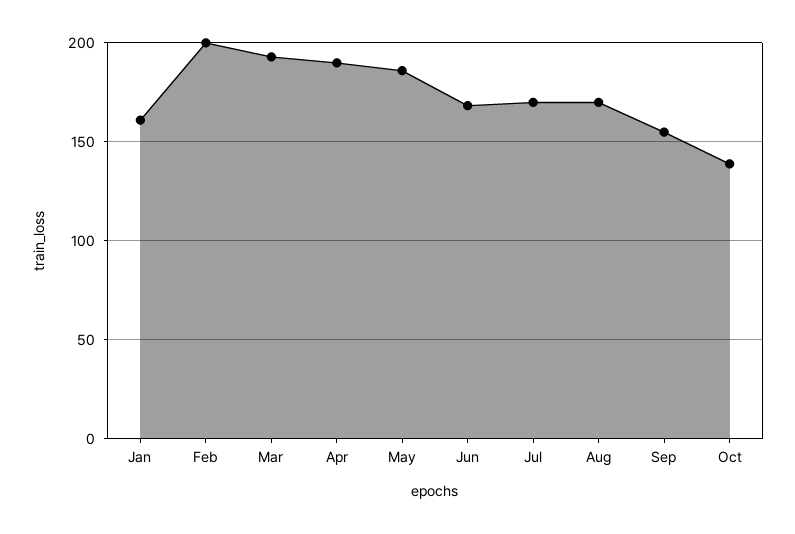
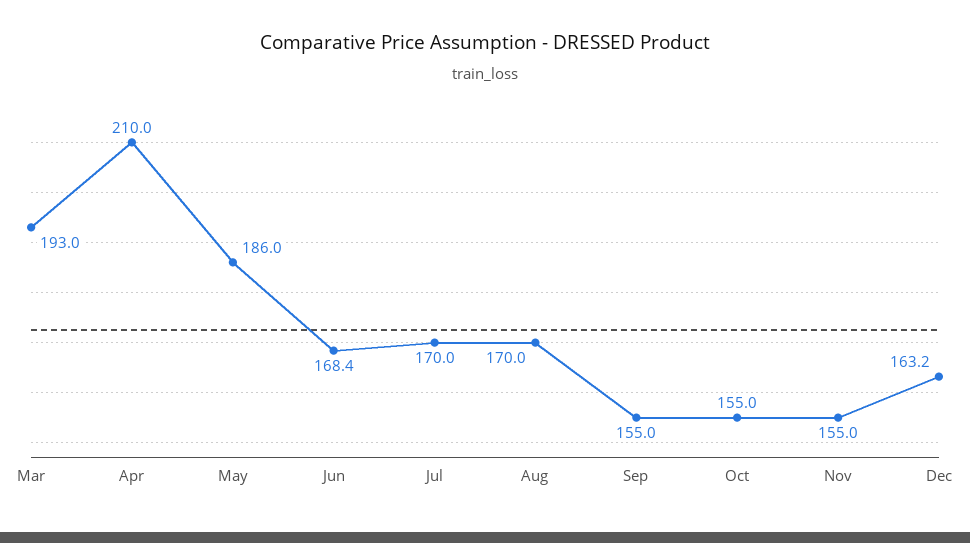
Jan: 160 -> none
Feb: 200 -> none
Apr: 190 -> 210
Oct: 140 -> 155
Nov: none -> 155
Dec: none -> 163.2

